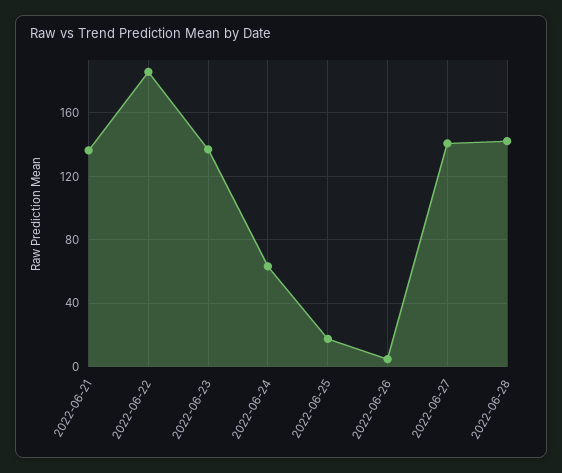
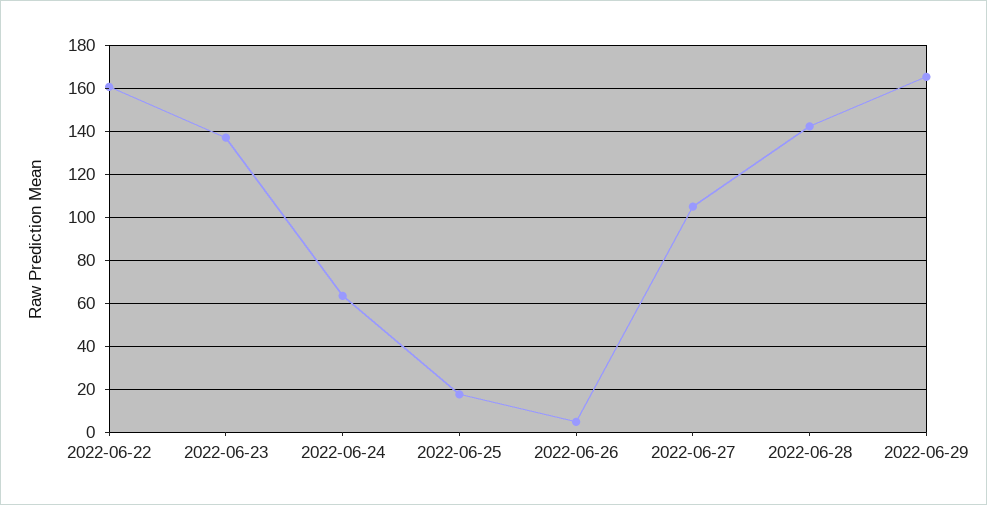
2022-06-21: 135 -> none
2022-06-22: 185 -> 160
2022-06-27: 140 -> 105
2022-06-29: none -> 165

